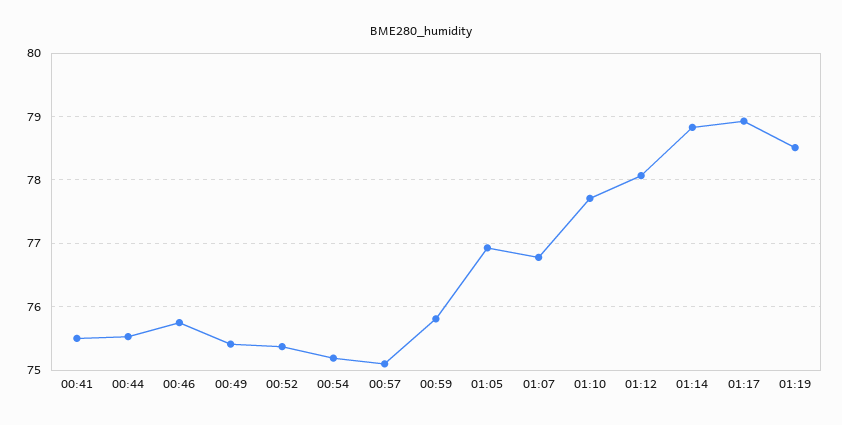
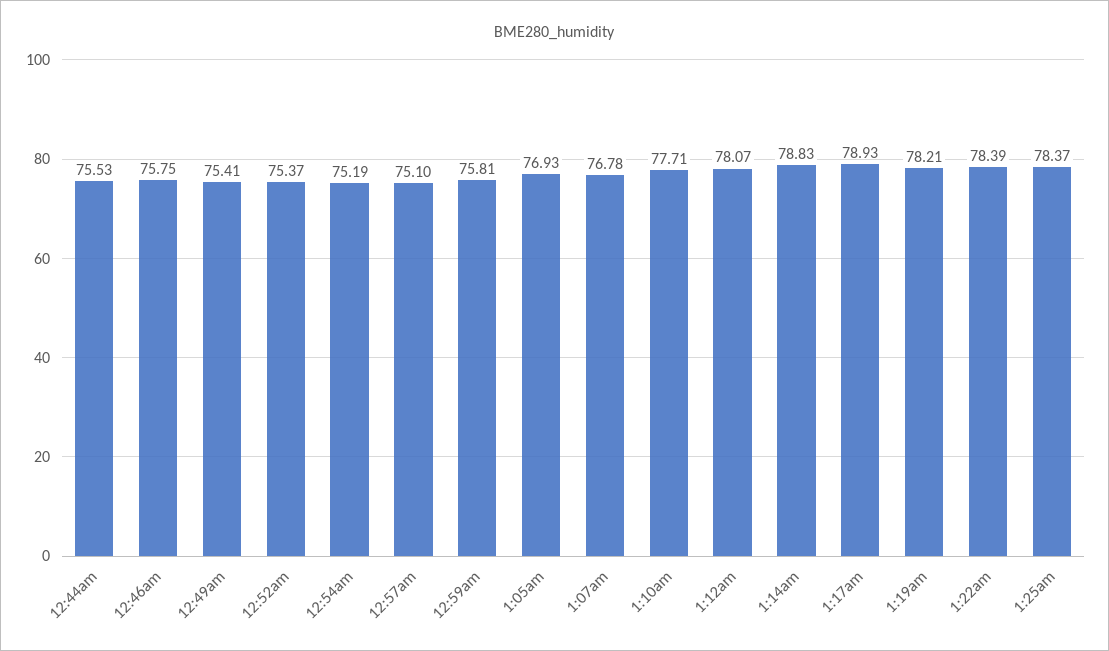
00:41: 75.5 -> none
01:19: 78.5 -> 78.21
1:22am: none -> 78.39
1:25am: none -> 78.37

